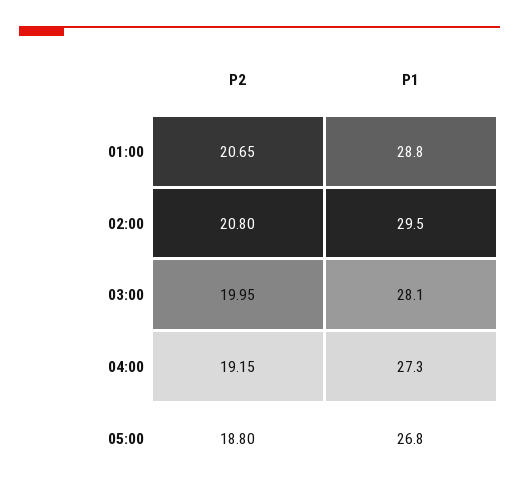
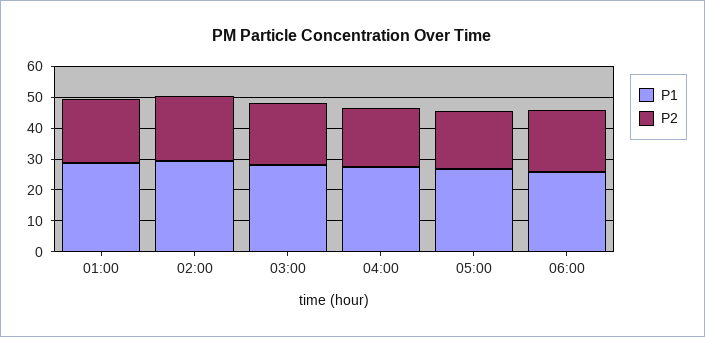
P1, 06:00: none -> 25
P2, 06:00: none -> 20

